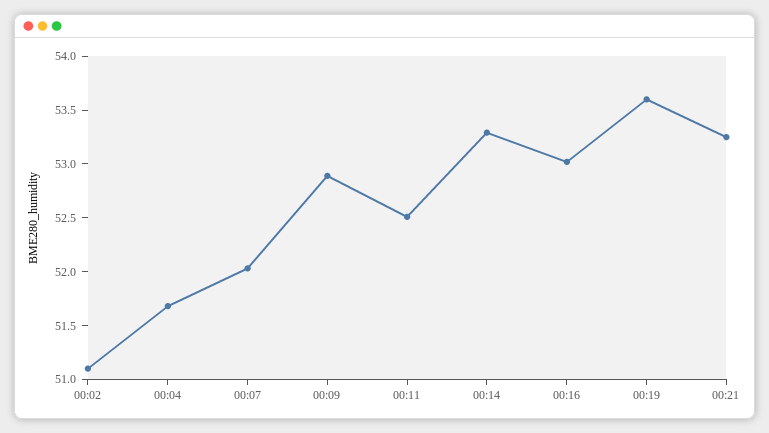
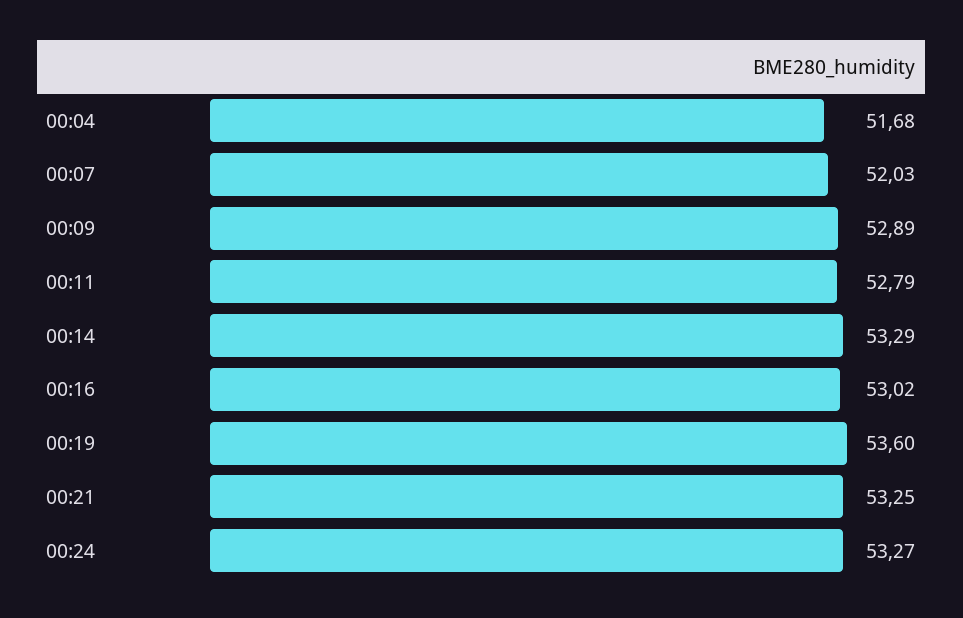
00:02: 51.1 -> none
00:11: 52.5 -> 52.79
00:24: none -> 53.27

